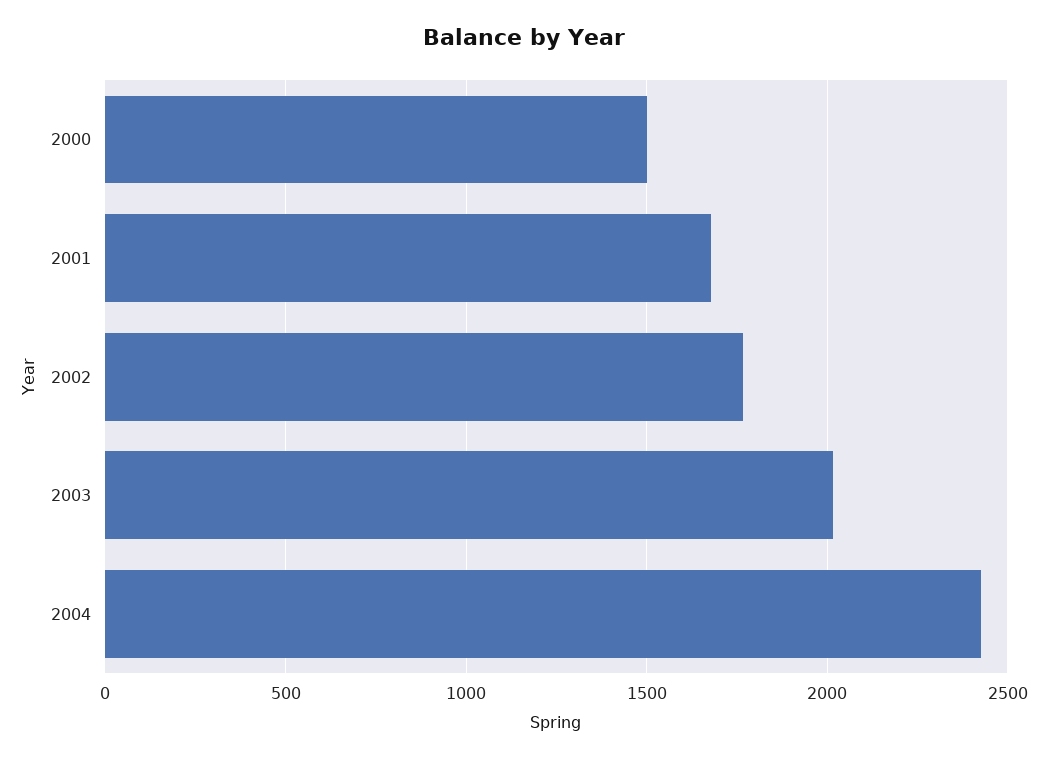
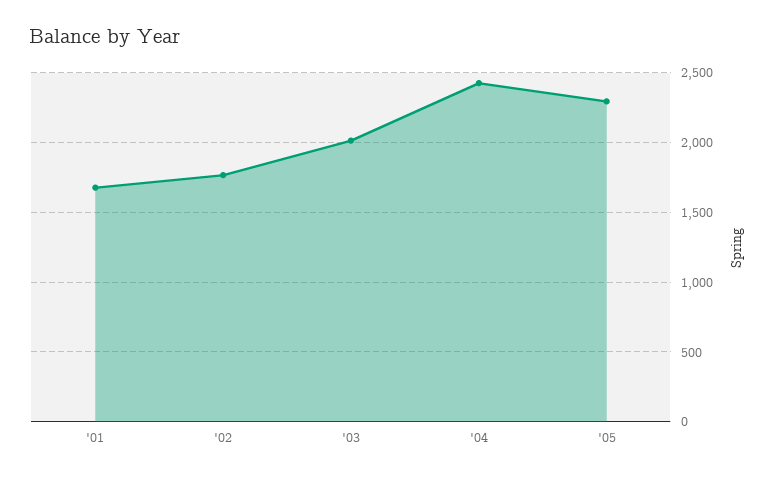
2000: 1500 -> none
'05: none -> 2300

